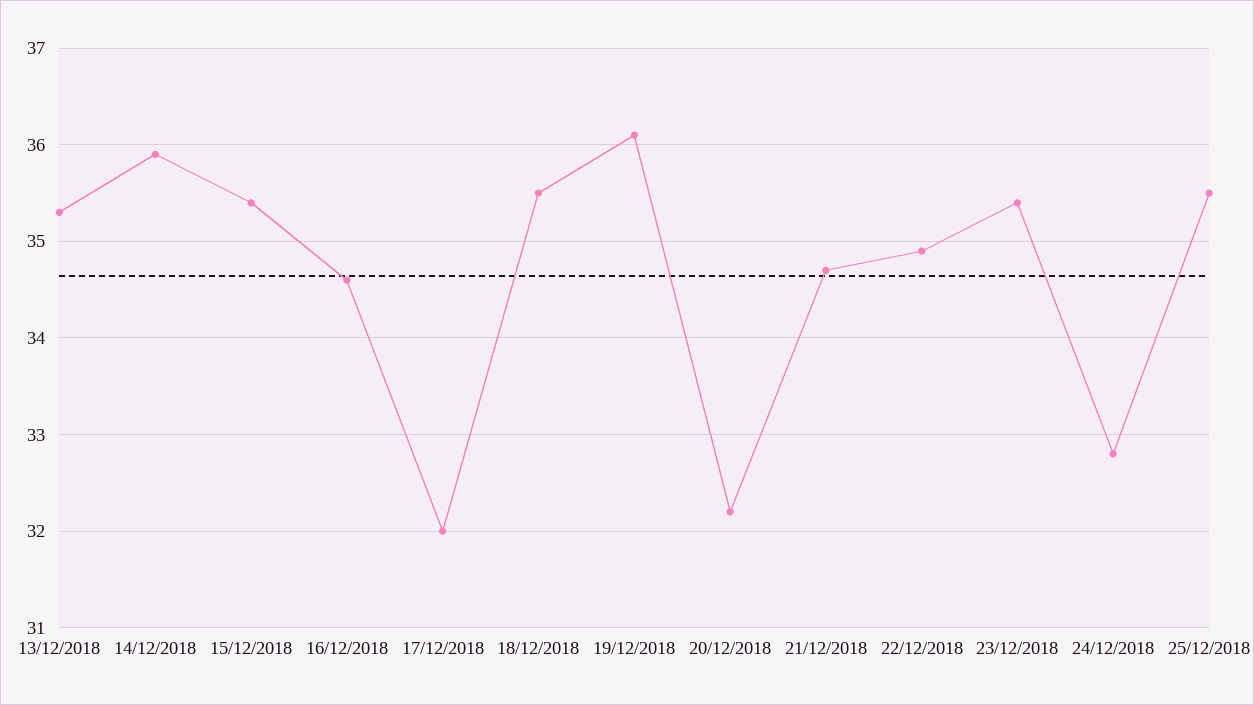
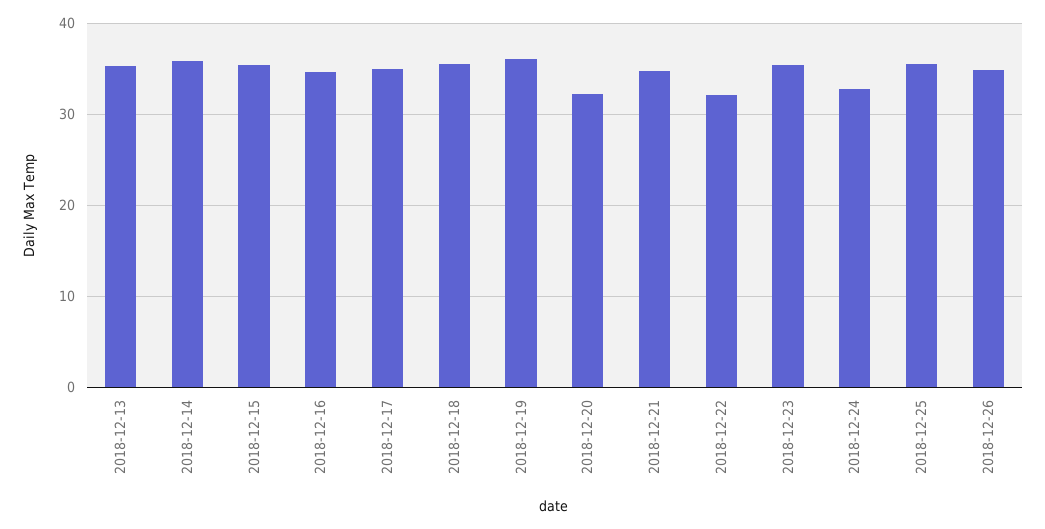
17/12/2018: 32 -> 35
22/12/2018: 34.9 -> 32
2018-12-26: none -> 35

